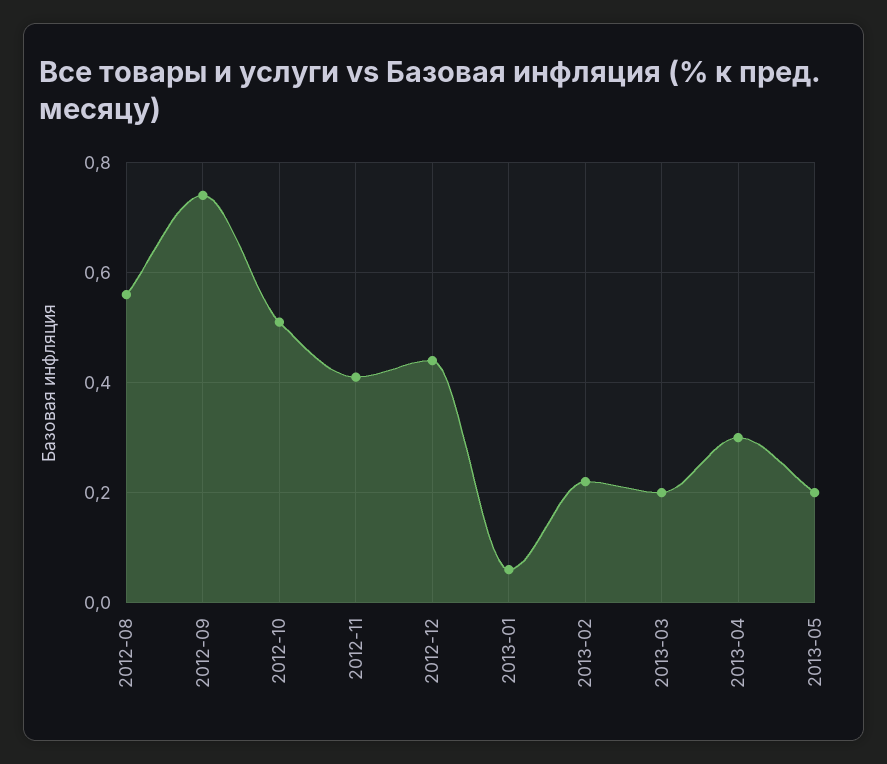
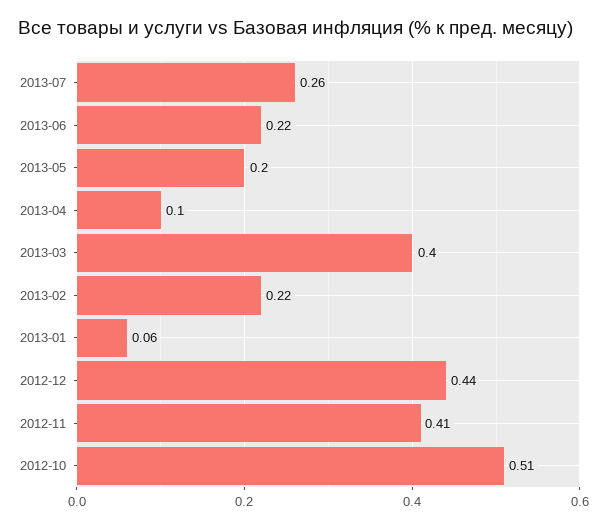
2012-08: 0.55 -> none
2012-09: 0.75 -> none
2013-03: 0.2 -> 0.4
2013-04: 0.3 -> 0.1
2013-07: none -> 0.26
2013-06: none -> 0.22

